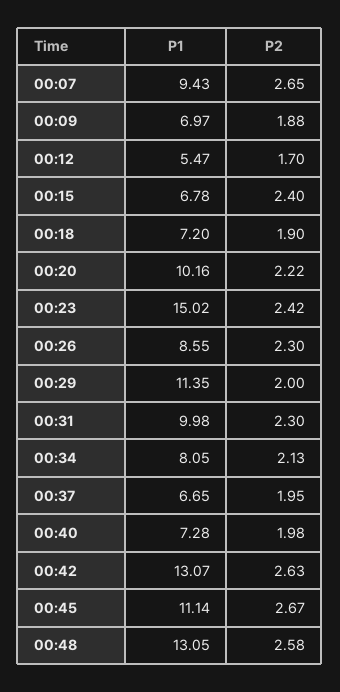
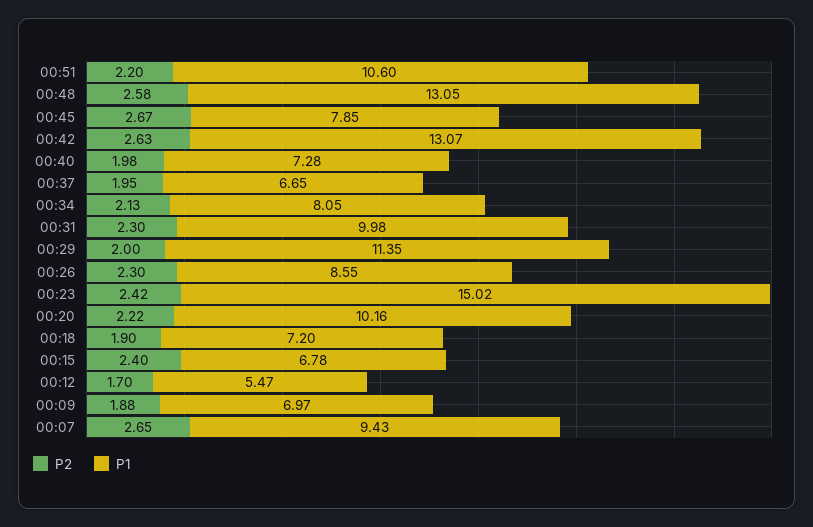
P1, 00:45: 11.14 -> 7.85
P2, 00:51: none -> 2.2
P1, 00:51: none -> 10.6

